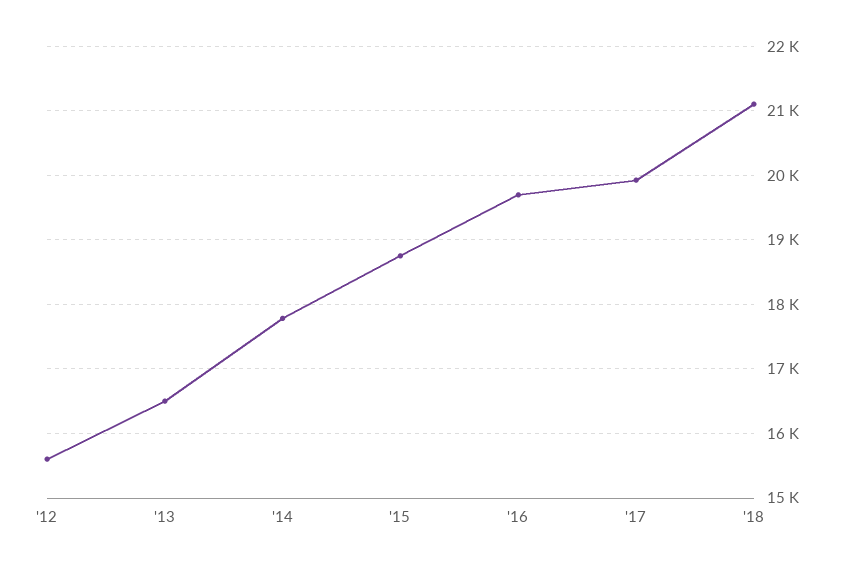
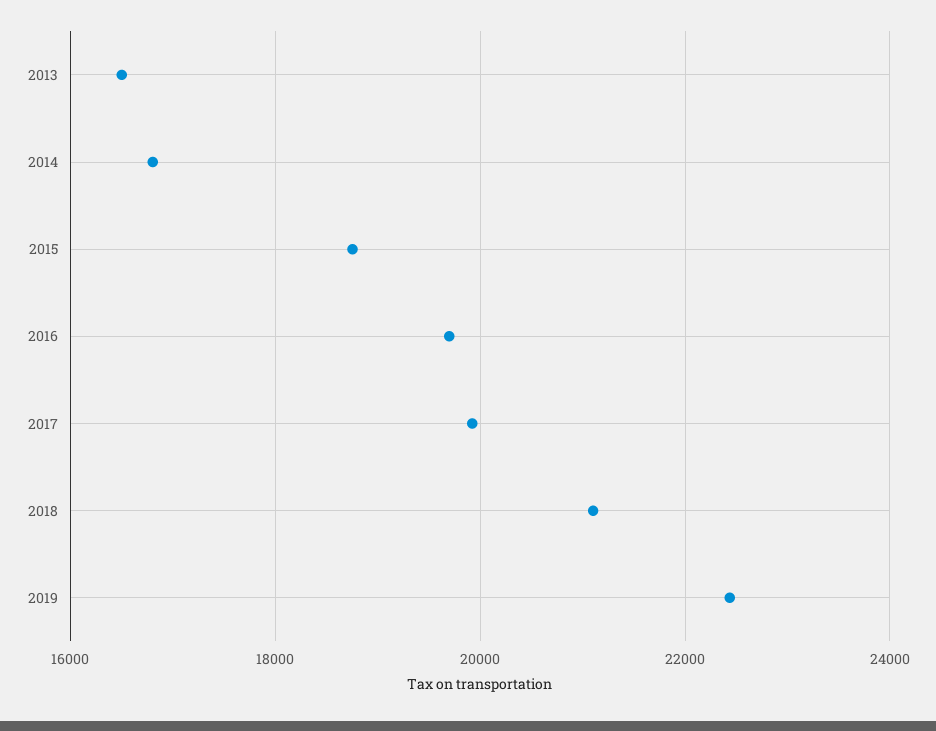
'12: 15600 -> none
'14: 17800 -> 16800
2019: none -> 22400

